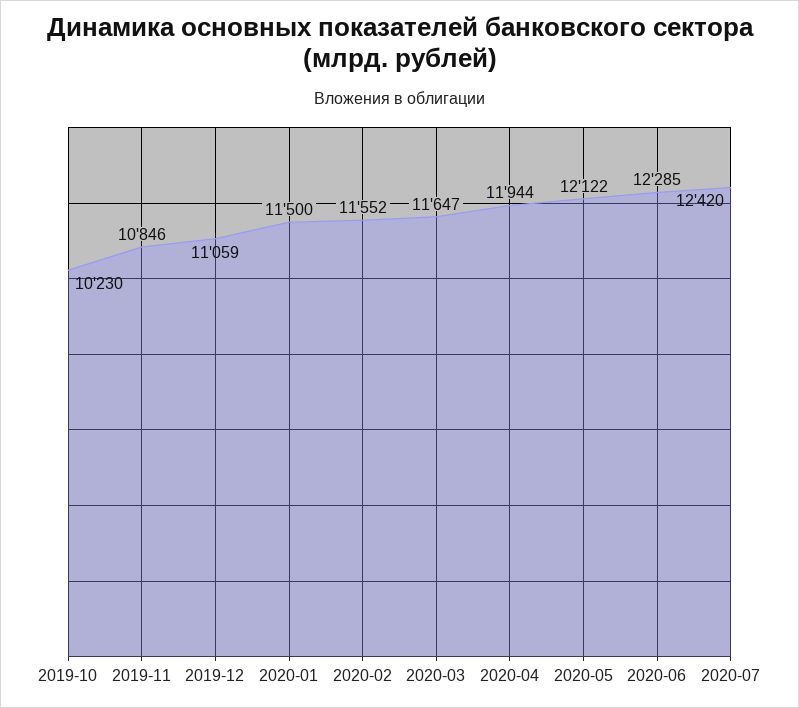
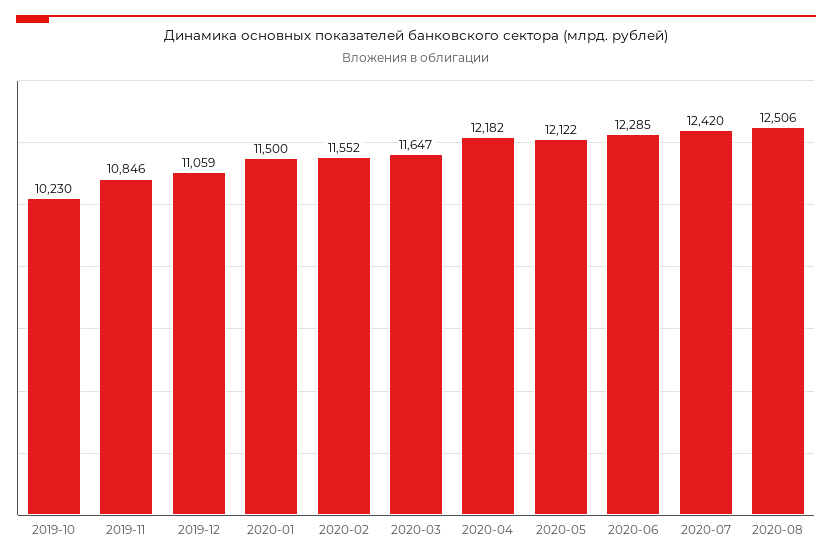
2020-04: 11944 -> 12182
2020-08: none -> 12506

